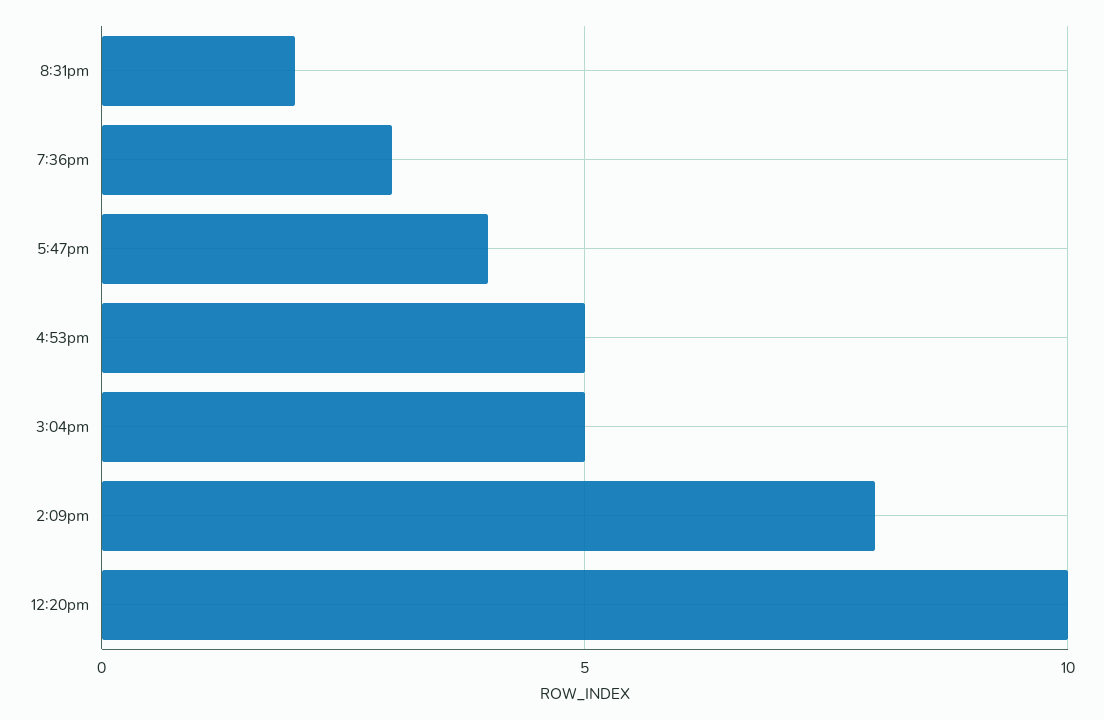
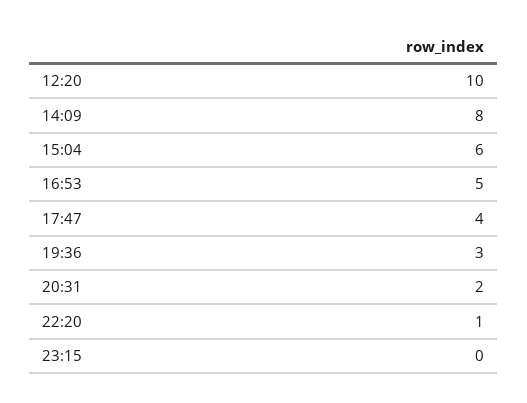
3:04pm: 5 -> 6
22:20: none -> 1
23:15: none -> 0

